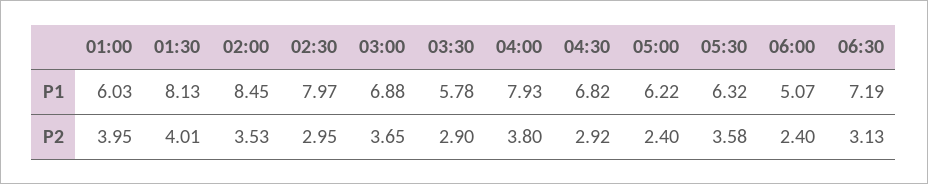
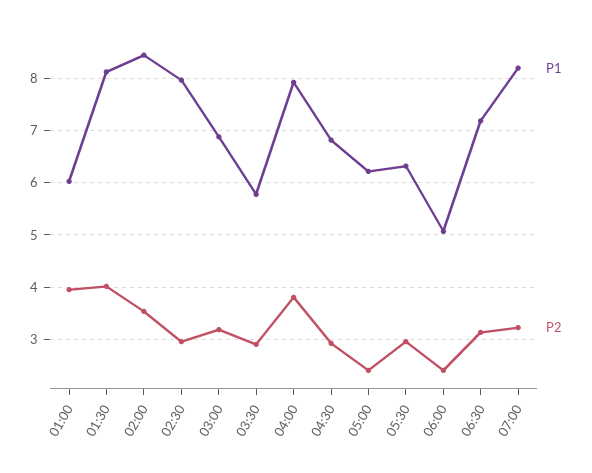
P2, 03:00: 3.65 -> 3.2
P2, 05:30: 3.58 -> 3
P1, 07:00: none -> 8.2
P2, 07:00: none -> 3.2

